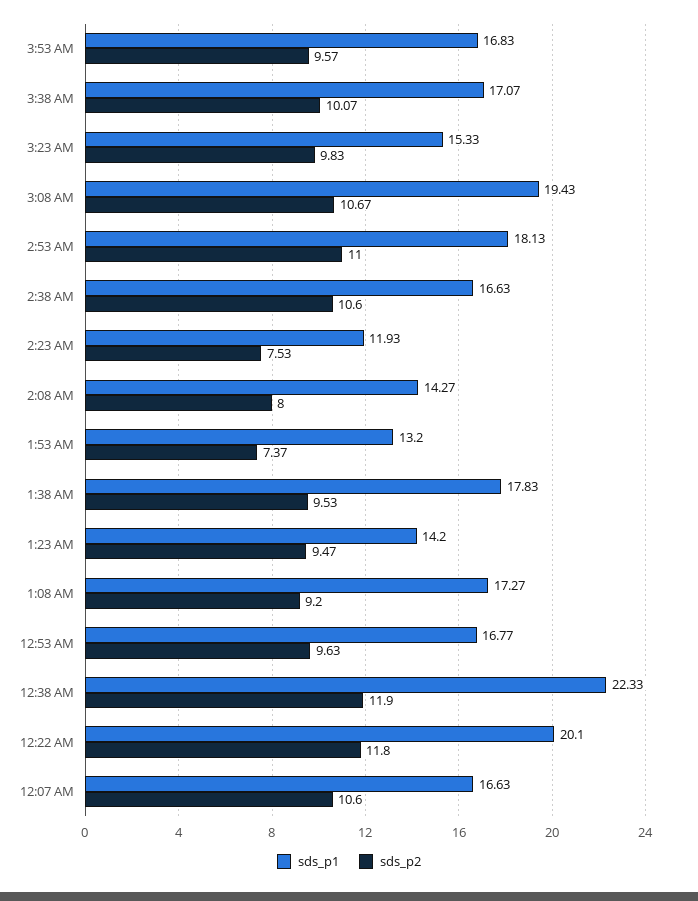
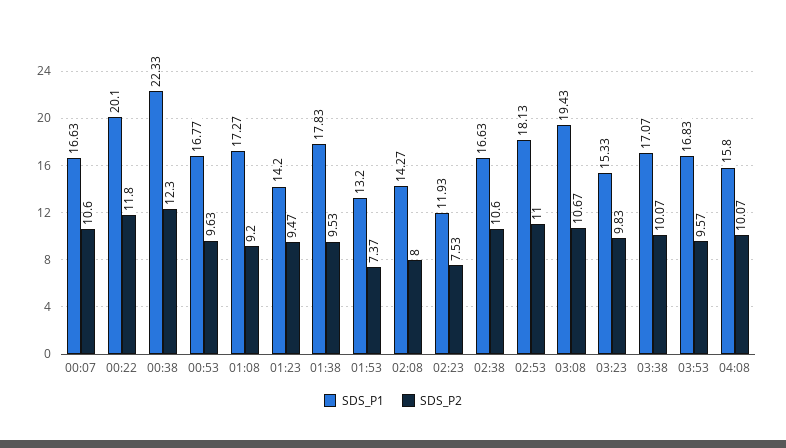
sds_p2, 12:38 AM: 11.9 -> 12.3
sds_p1, 04:08: none -> 15.8
sds_p2, 04:08: none -> 10.07

